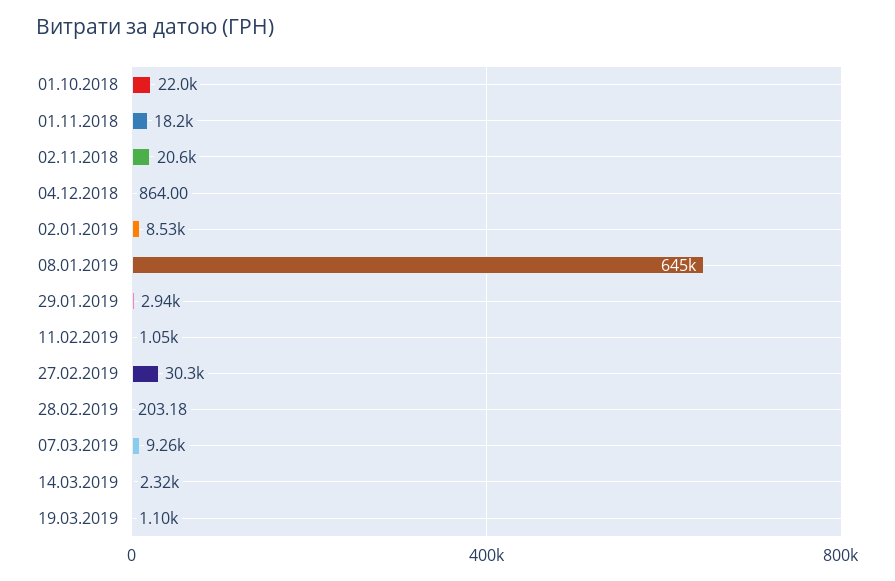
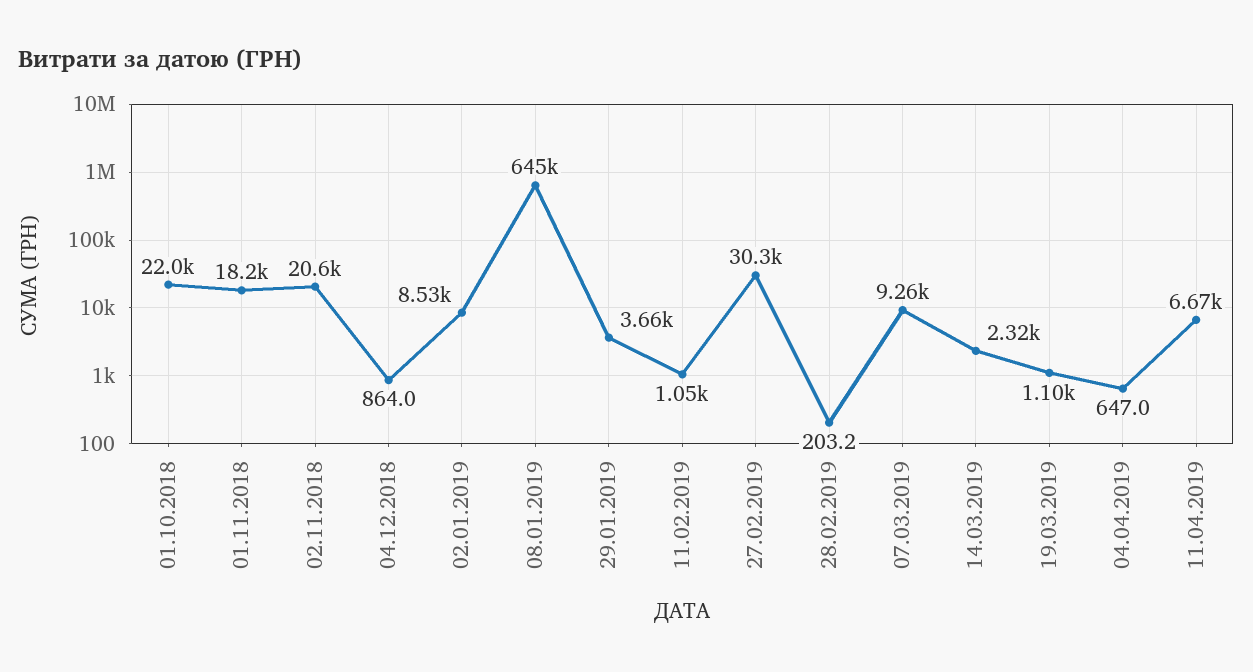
29.01.2019: 2940 -> 3660
04.04.2019: none -> 647
11.04.2019: none -> 6670

